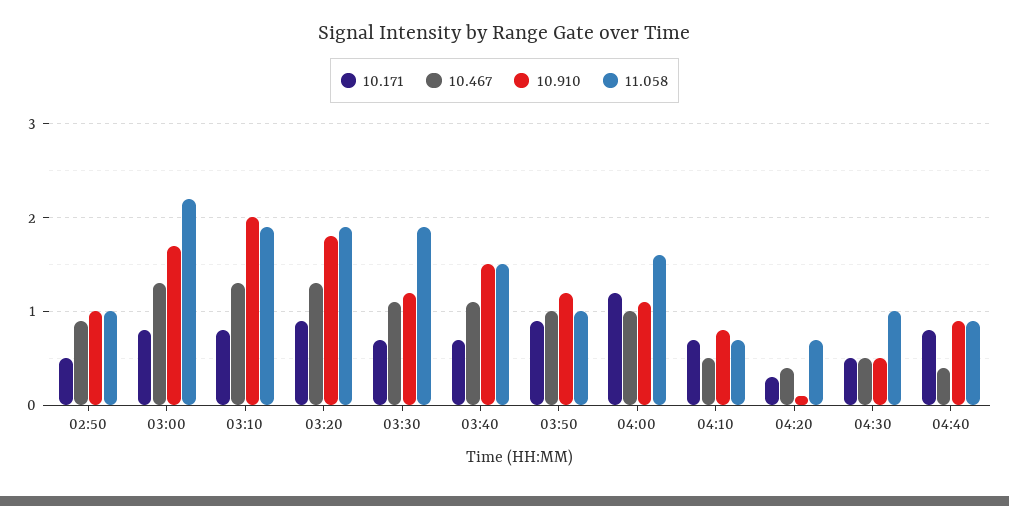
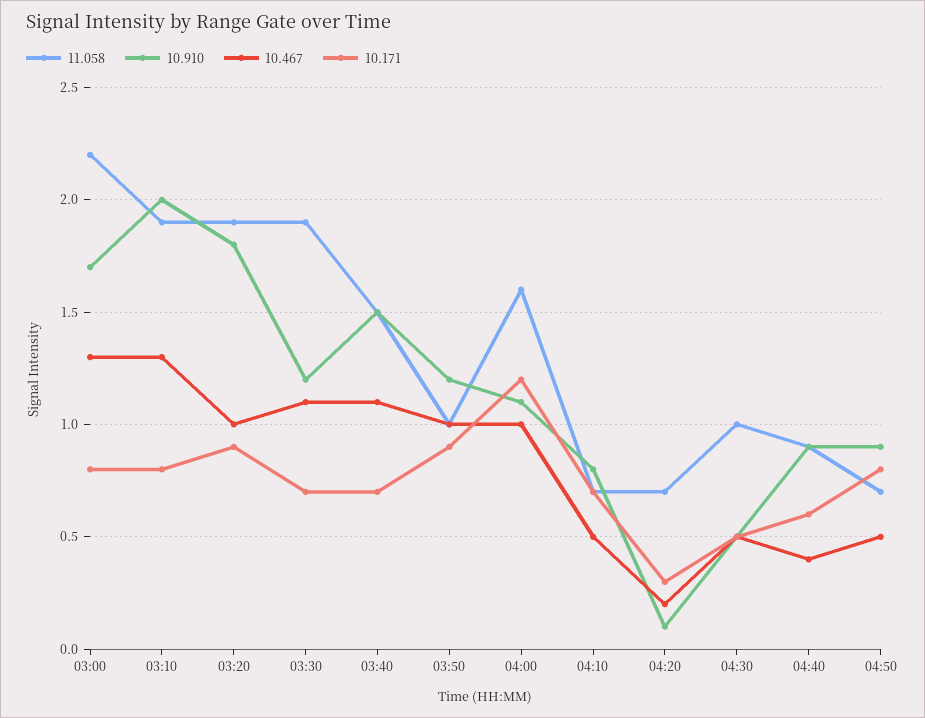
10.171, 02:50: 0.5 -> none
10.467, 02:50: 0.9 -> none
10.910, 02:50: 1 -> none
11.058, 02:50: 1 -> none
10.467, 03:20: 1.3 -> 1
10.467, 04:20: 0.4 -> 0.2
10.171, 04:40: 0.8 -> 0.6
11.058, 04:50: none -> 0.7
10.910, 04:50: none -> 0.9
10.467, 04:50: none -> 0.5
10.171, 04:50: none -> 0.8

